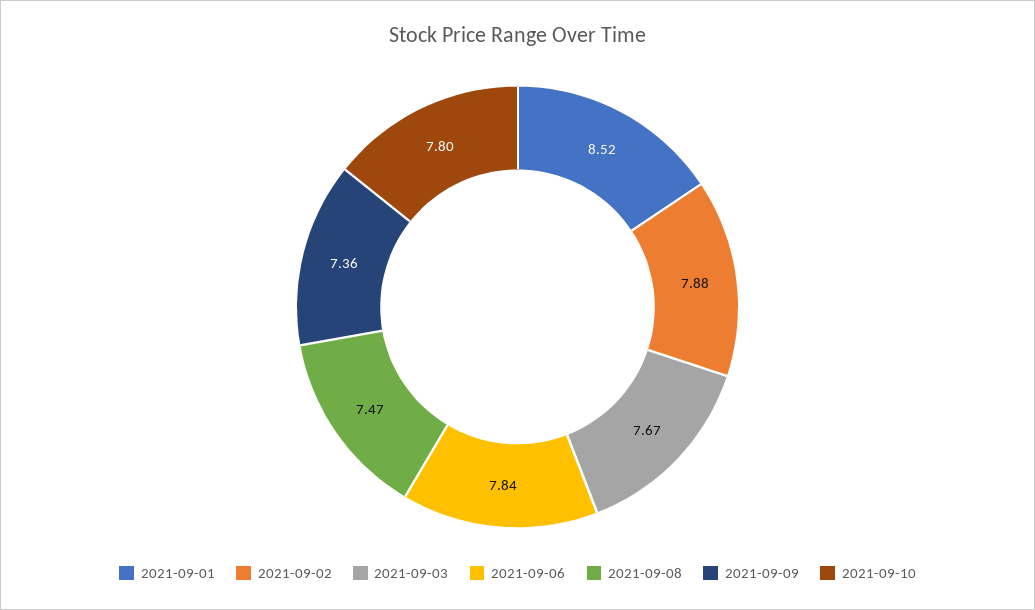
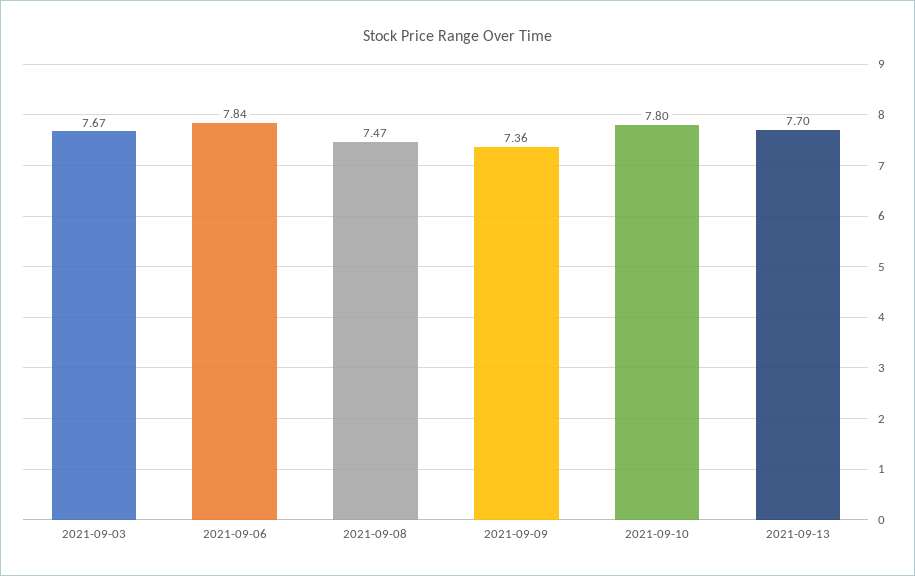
2021-09-01: 8.52 -> none
2021-09-02: 7.88 -> none
2021-09-13: none -> 7.7

